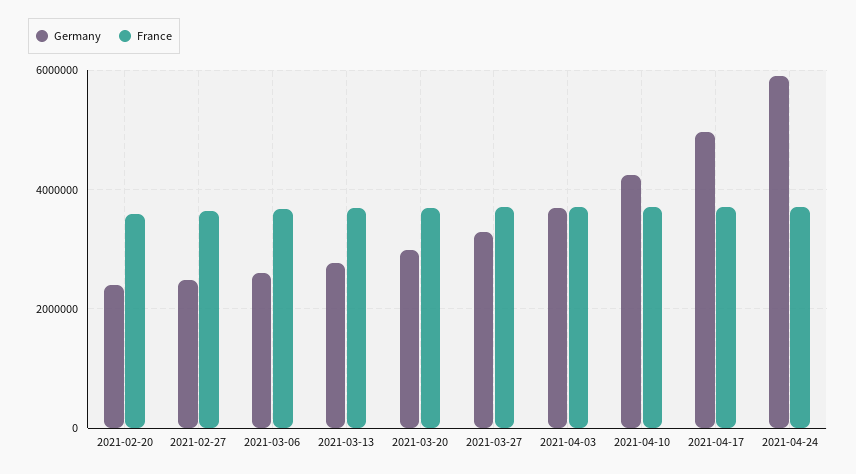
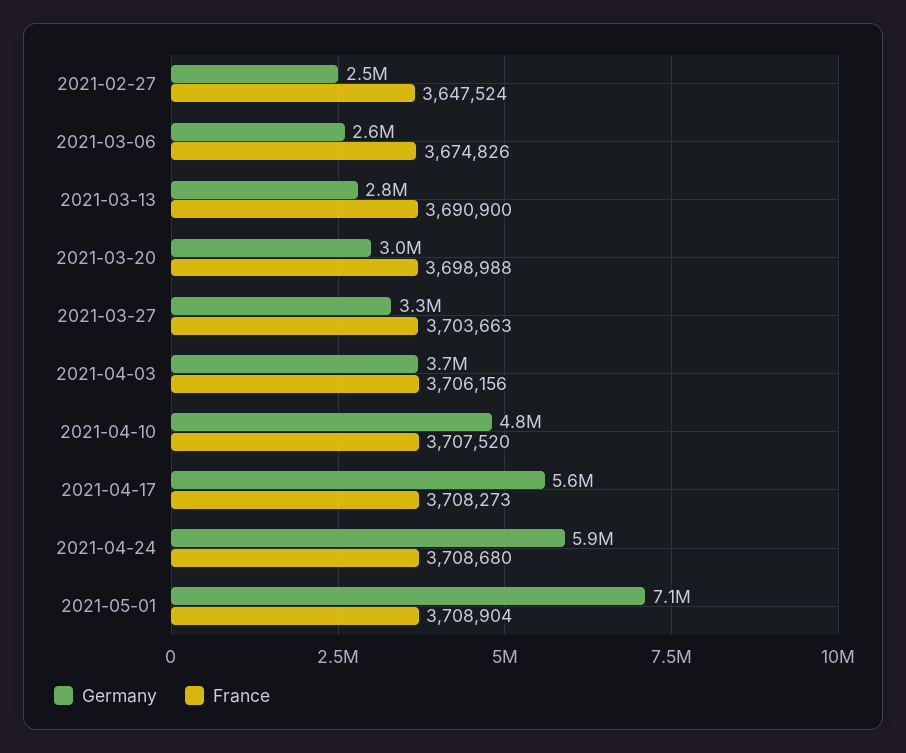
Germany, 2021-02-20: 2400000 -> none
France, 2021-02-20: 3600000 -> none
Germany, 2021-04-10: 4200000 -> 4800000
Germany, 2021-04-17: 5000000 -> 5600000
Germany, 2021-05-01: none -> 7100000
France, 2021-05-01: none -> 3708904

